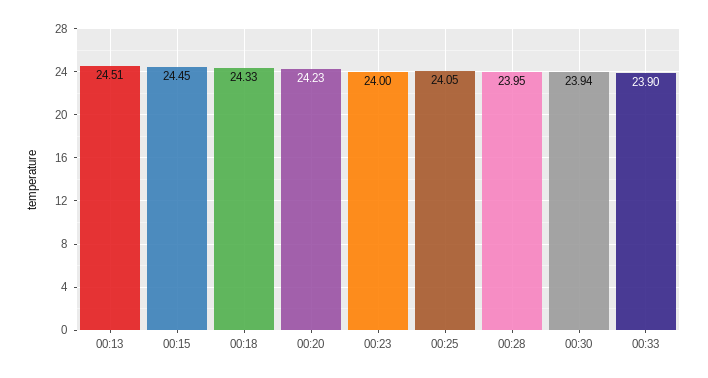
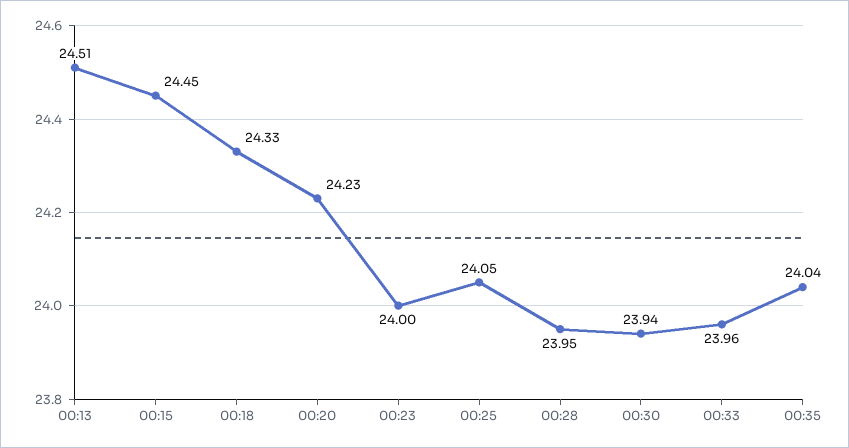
00:33: 23.9 -> 23.96
00:35: none -> 24.04

